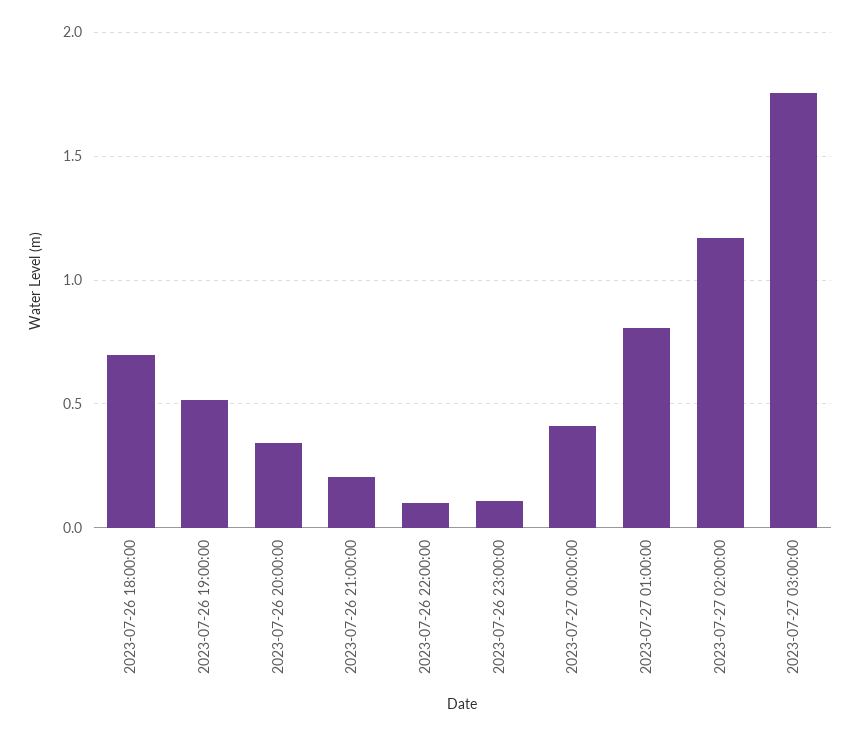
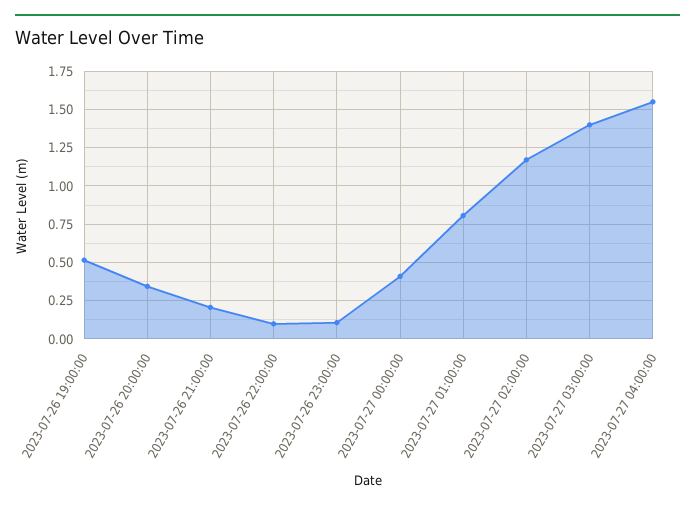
2023-07-26 18:00:00: 0.7 -> none
2023-07-27 03:00:00: 1.75 -> 1.4
2023-07-27 04:00:00: none -> 1.55

